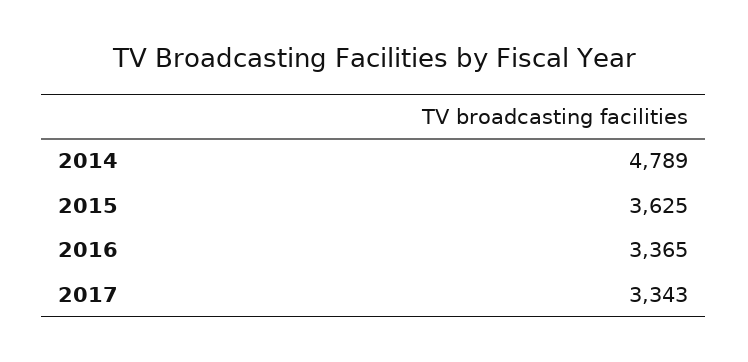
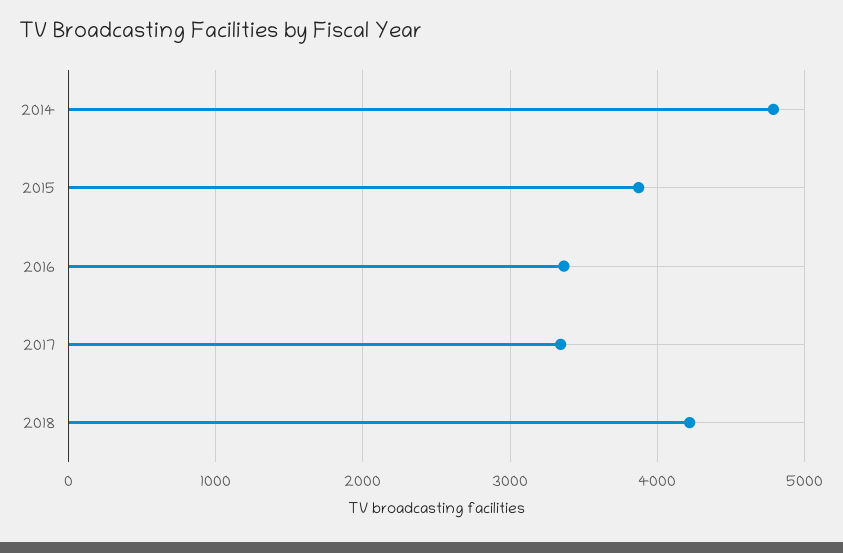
2015: 3625 -> 3900
2018: none -> 4200

